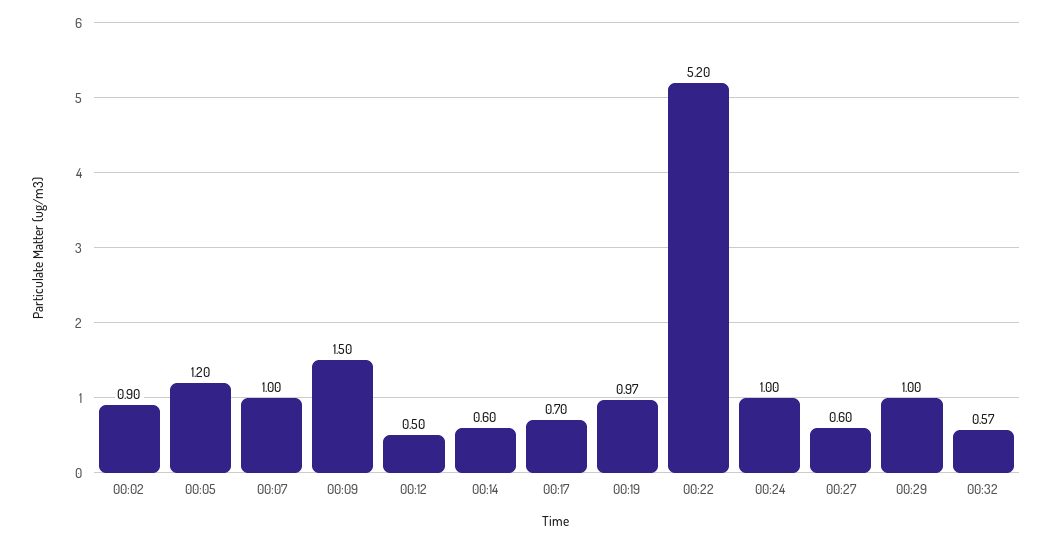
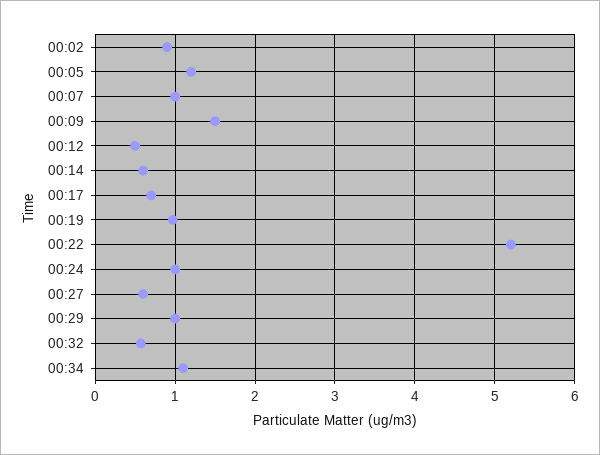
00:34: none -> 1.1

